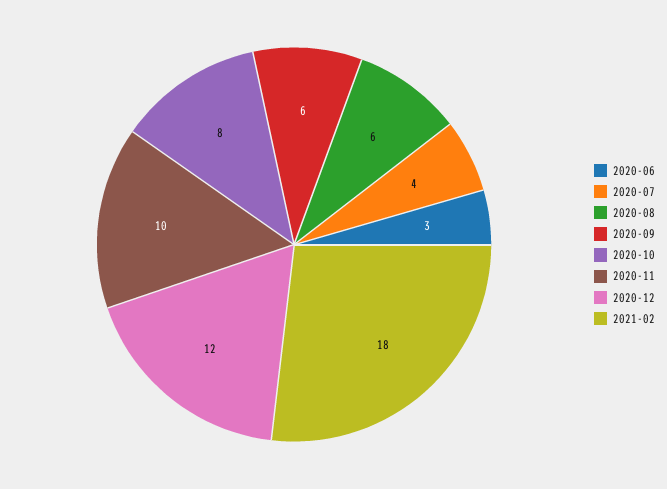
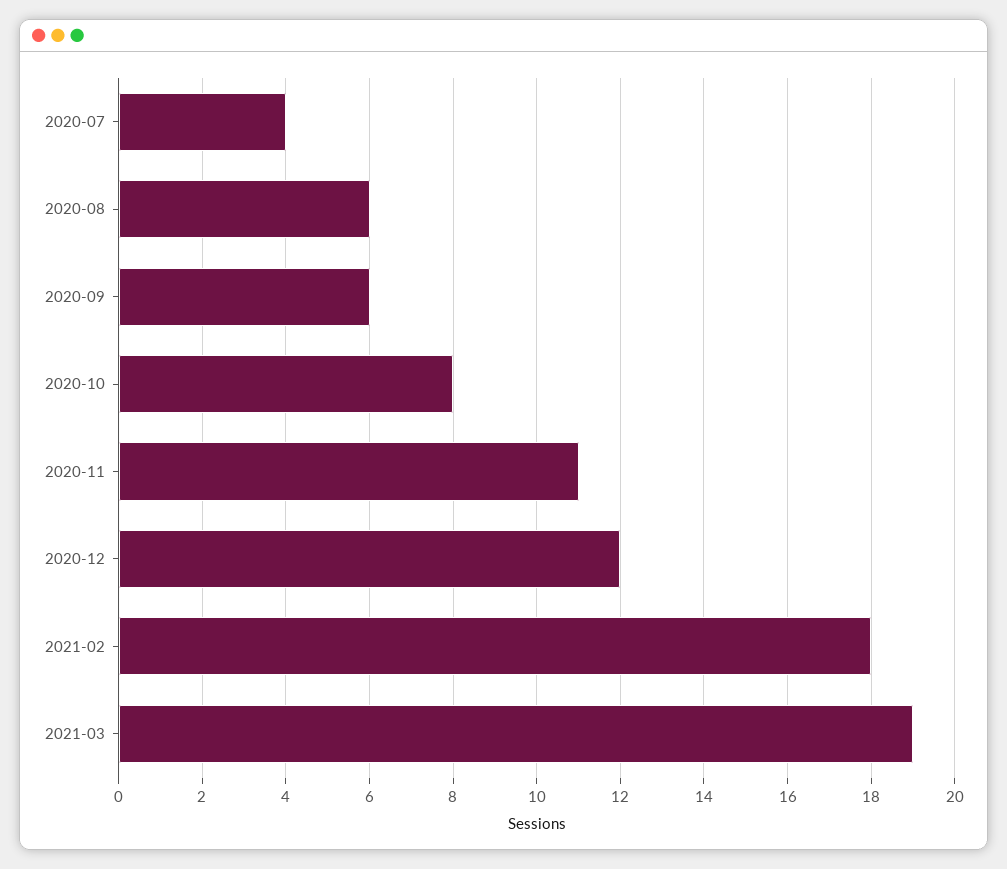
2020-06: 3 -> none
2020-11: 10 -> 11
2021-03: none -> 19

